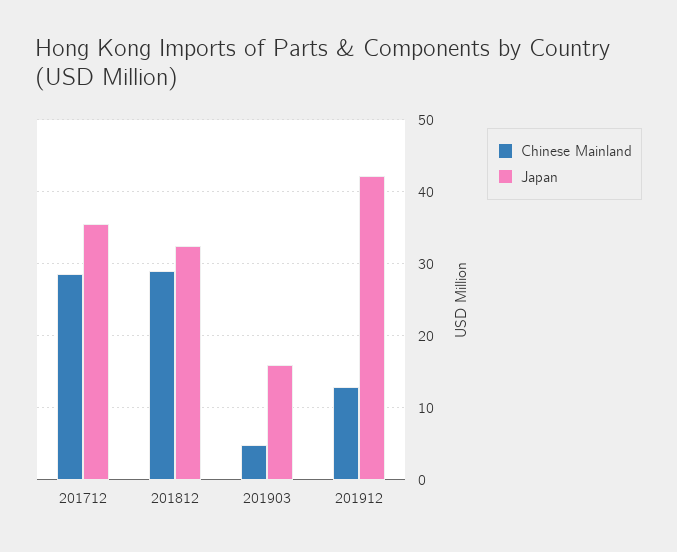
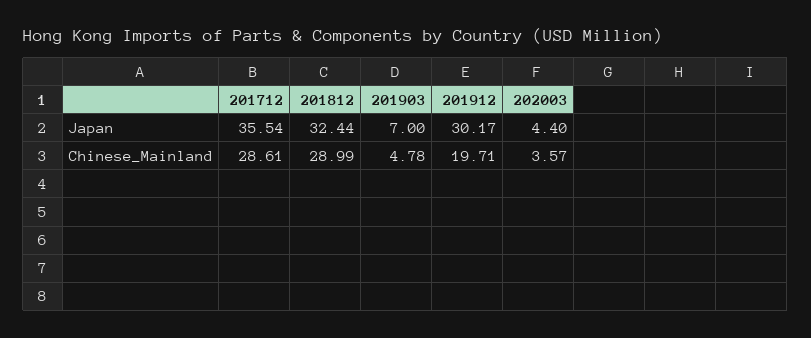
Japan, 201903: 16 -> 7
Chinese Mainland, 201912: 13 -> 19.71
Japan, 201912: 42 -> 30.17
Japan, 202003: none -> 4.4
Chinese Mainland, 202003: none -> 3.57

